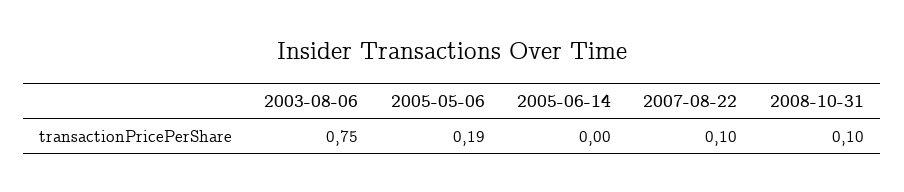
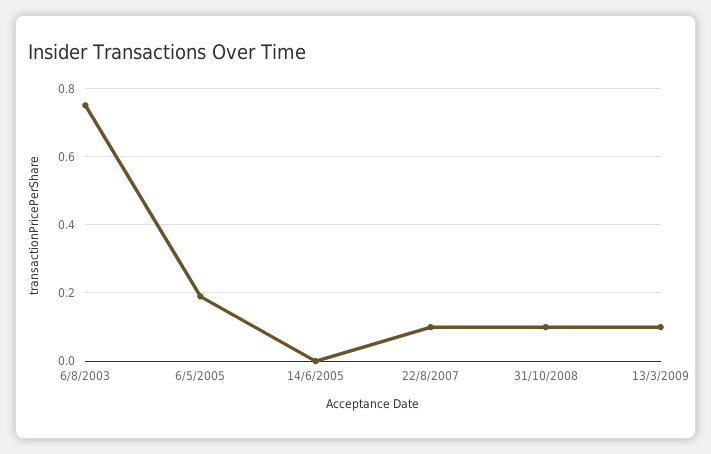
13/3/2009: none -> 0.1

